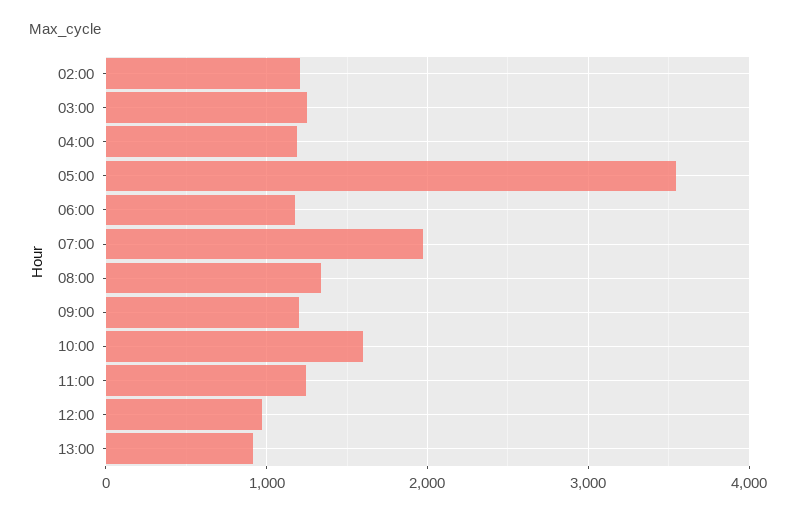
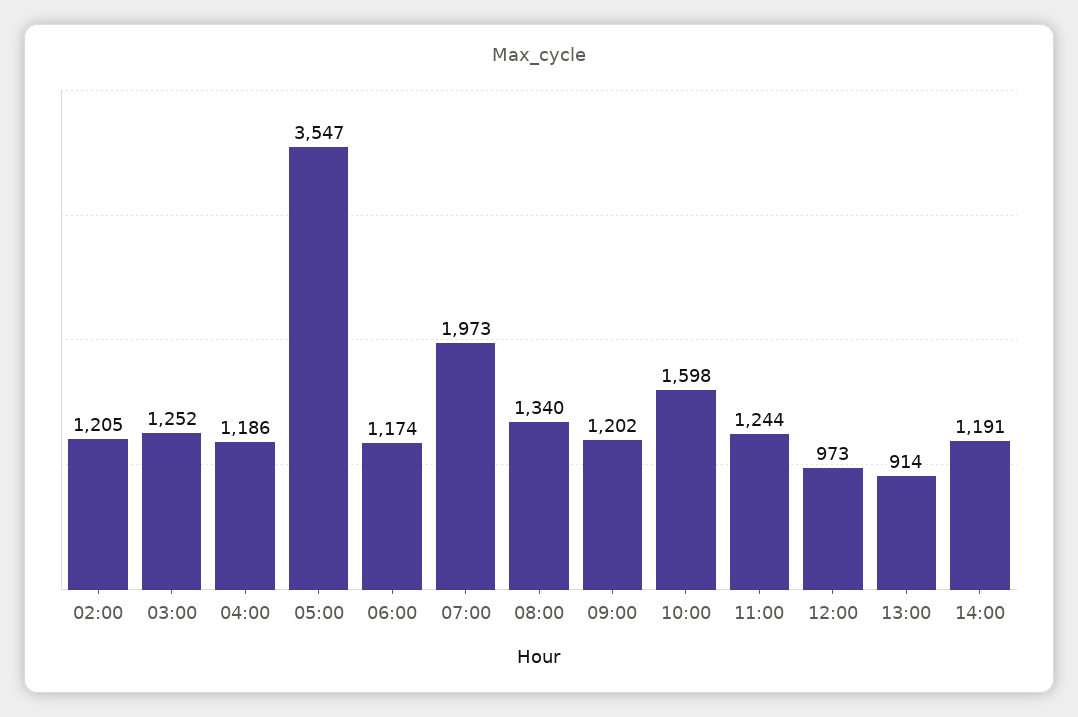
14:00: none -> 1191

